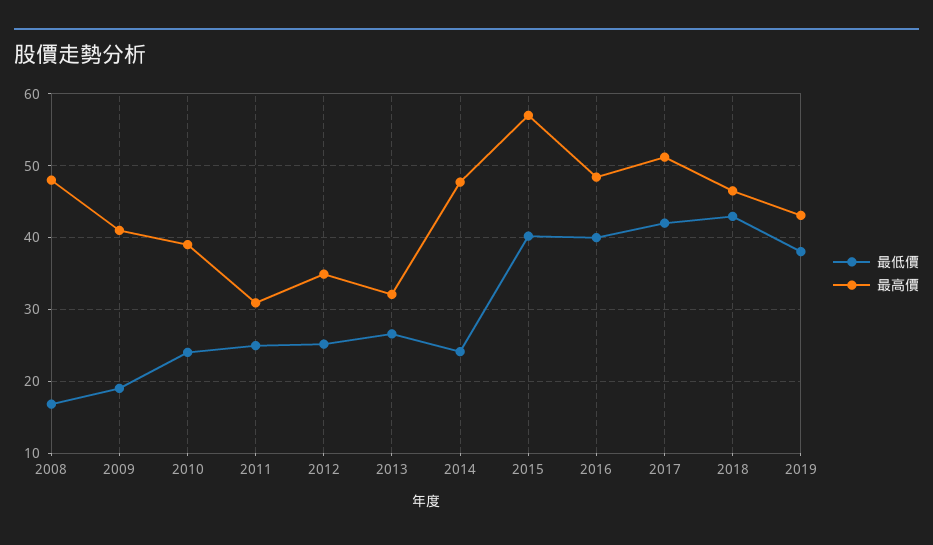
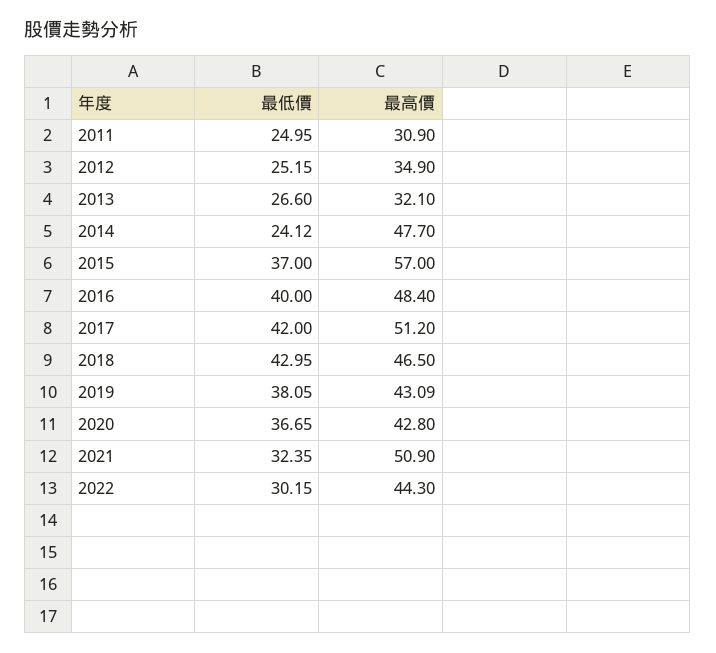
最低價, 2008: 17 -> none
最高價, 2008: 48 -> none
最低價, 2009: 19 -> none
最高價, 2009: 41 -> none
最低價, 2010: 24 -> none
最高價, 2010: 39 -> none
最低價, 2015: 40 -> 37
最低價, 2020: none -> 36.65
最高價, 2020: none -> 42.8
最低價, 2021: none -> 32.35
最高價, 2021: none -> 50.9
最低價, 2022: none -> 30.15
最高價, 2022: none -> 44.3

